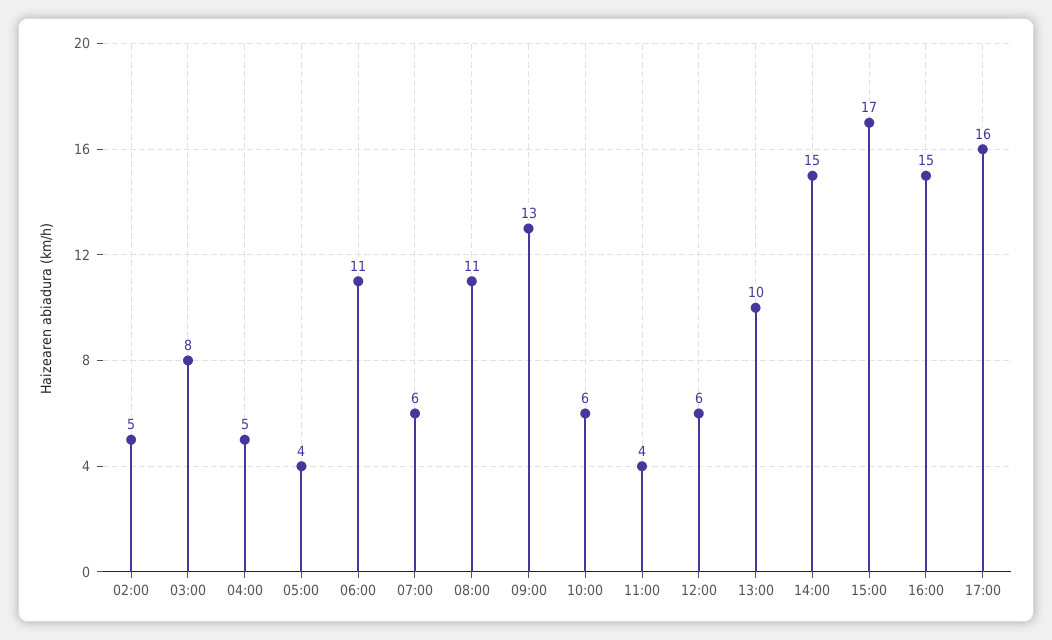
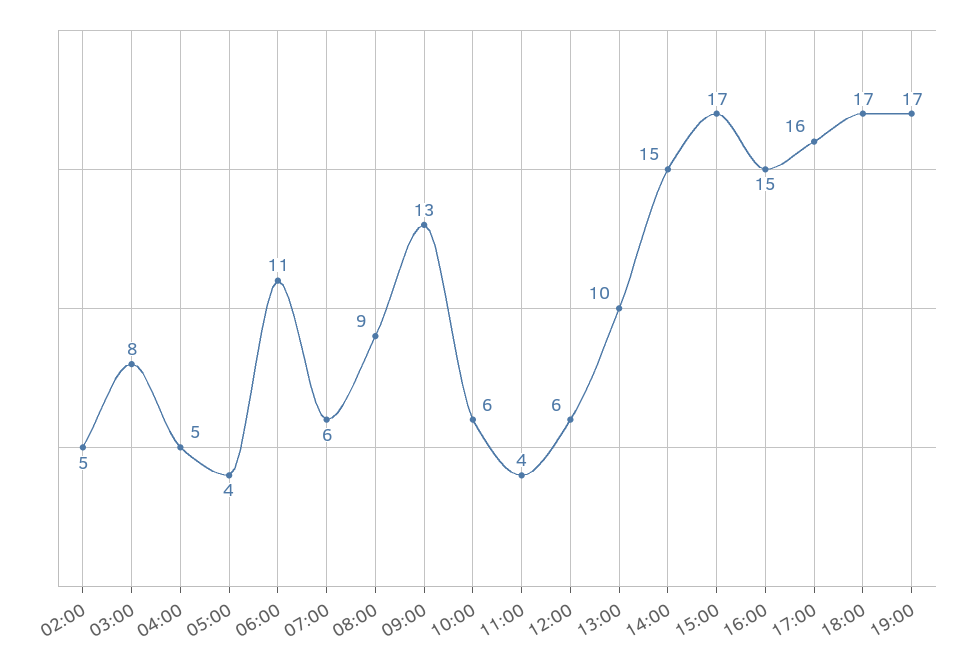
08:00: 11 -> 9
18:00: none -> 17
19:00: none -> 17

